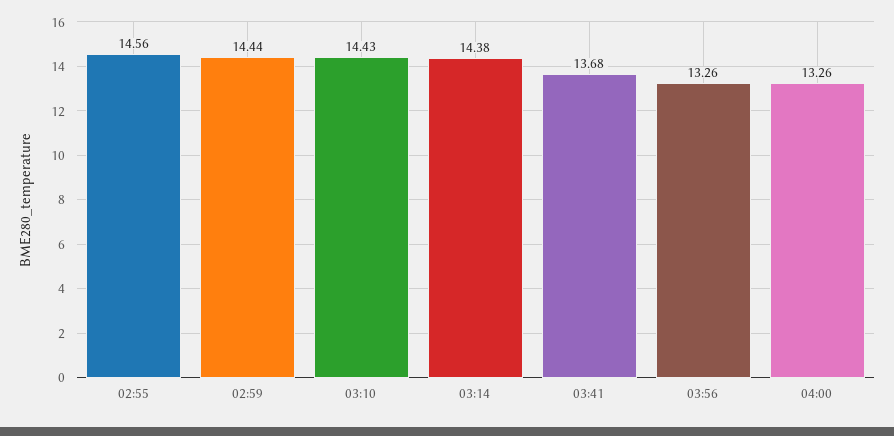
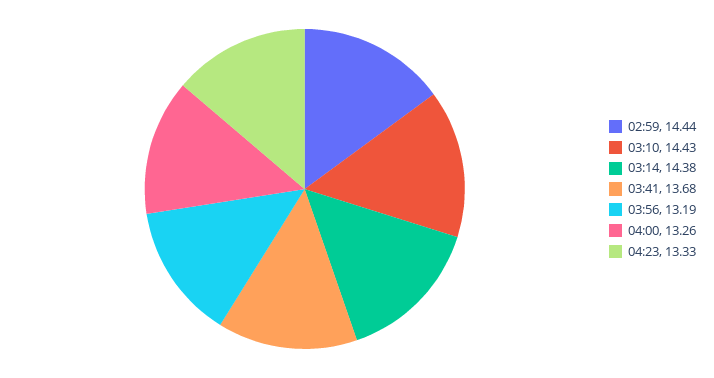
02:55: 14.56 -> none
03:56: 13.26 -> 13.19
04:23: none -> 13.33

